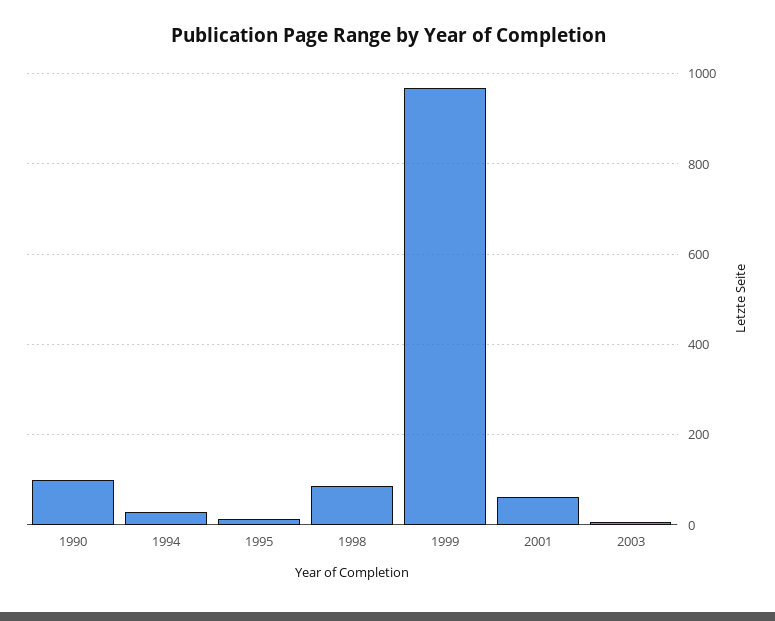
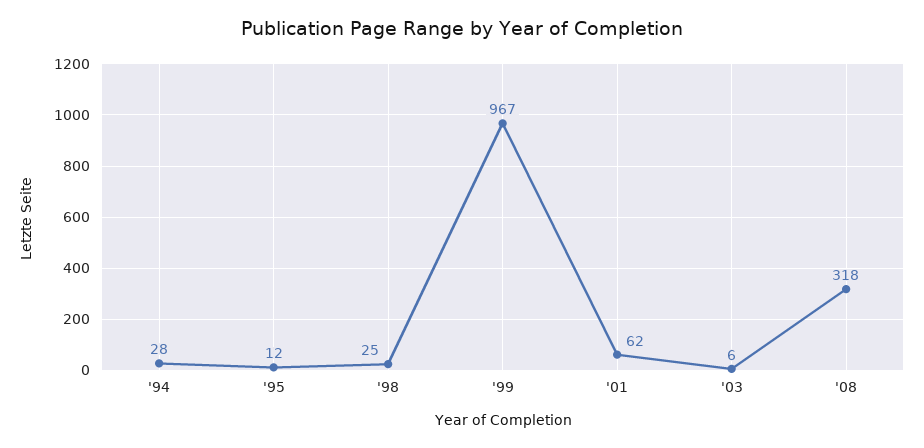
1990: 100 -> none
1998: 80 -> 25
'08: none -> 318

